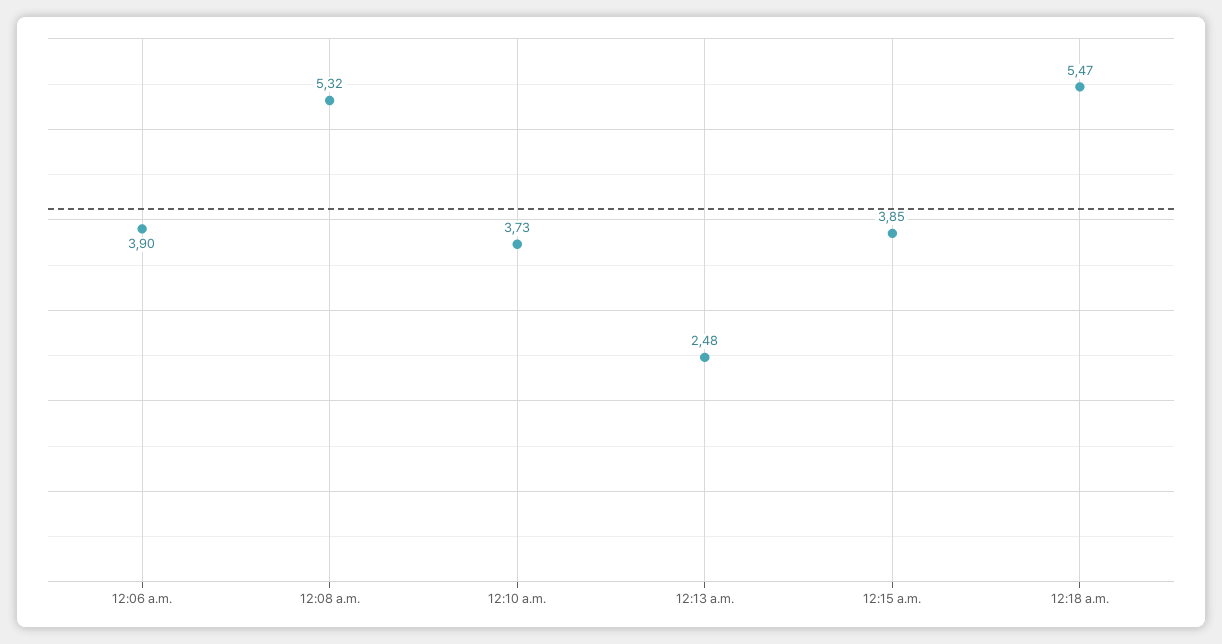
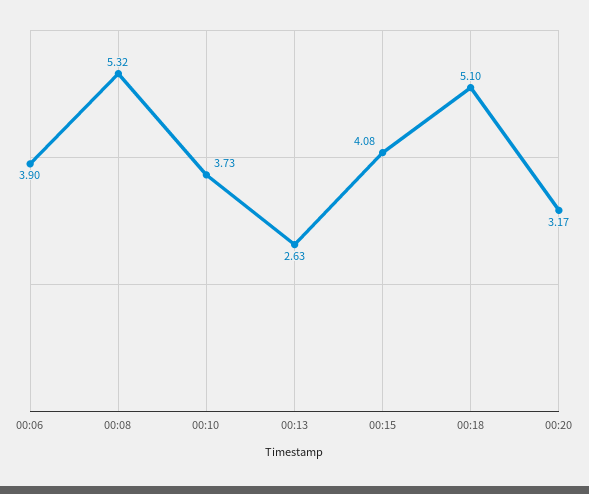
12:13 a.m.: 2.48 -> 2.63
12:15 a.m.: 3.85 -> 4.08
12:18 a.m.: 5.47 -> 5.1
00:20: none -> 3.17

